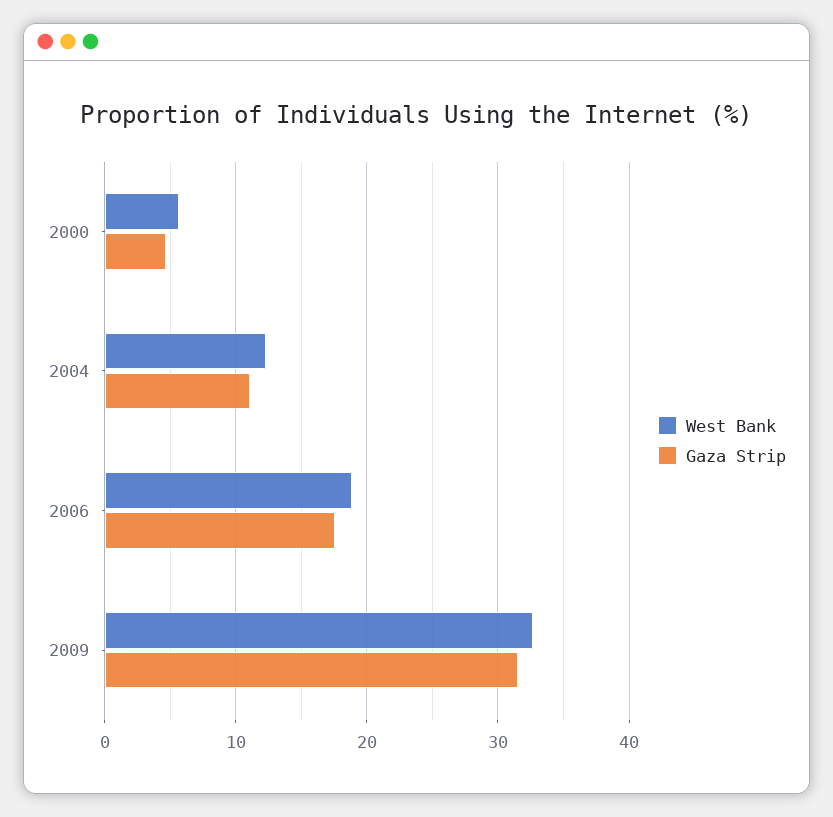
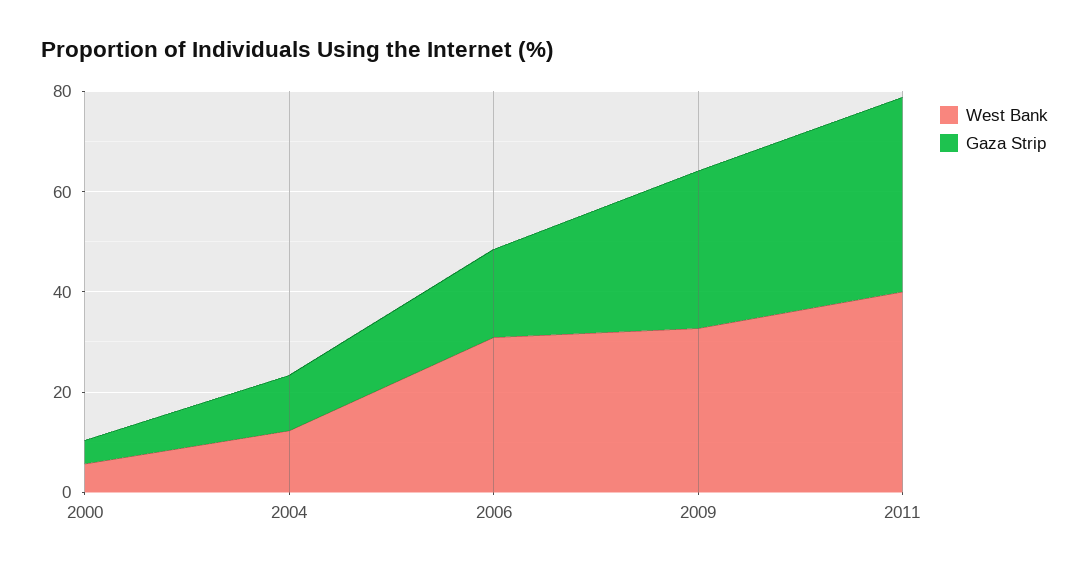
West Bank, 2006: 19 -> 30
West Bank, 2011: none -> 40
Gaza Strip, 2011: none -> 40

